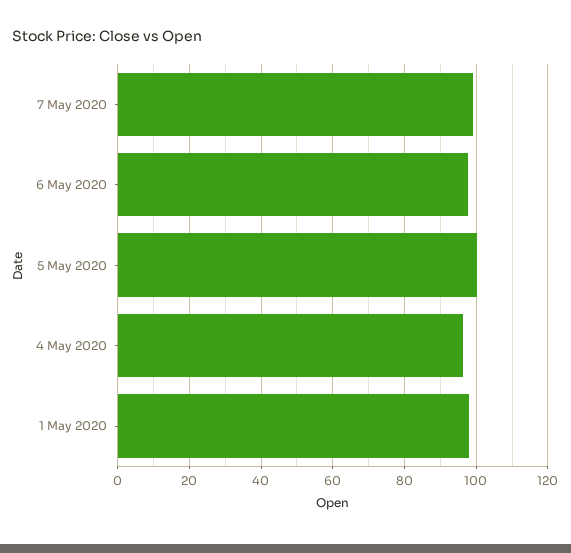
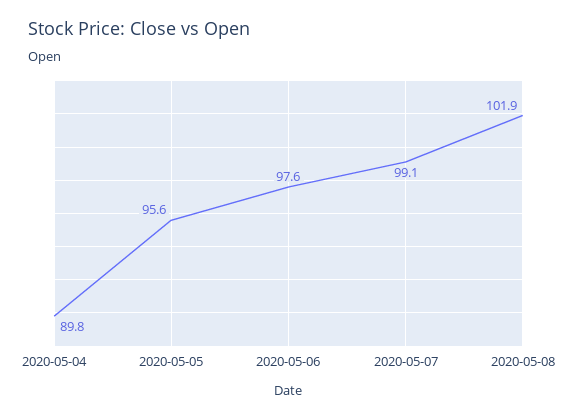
5 May 2020: 100 -> 95.6
4 May 2020: 96 -> 89.8
1 May 2020: 98 -> none
2020-05-08: none -> 101.9

